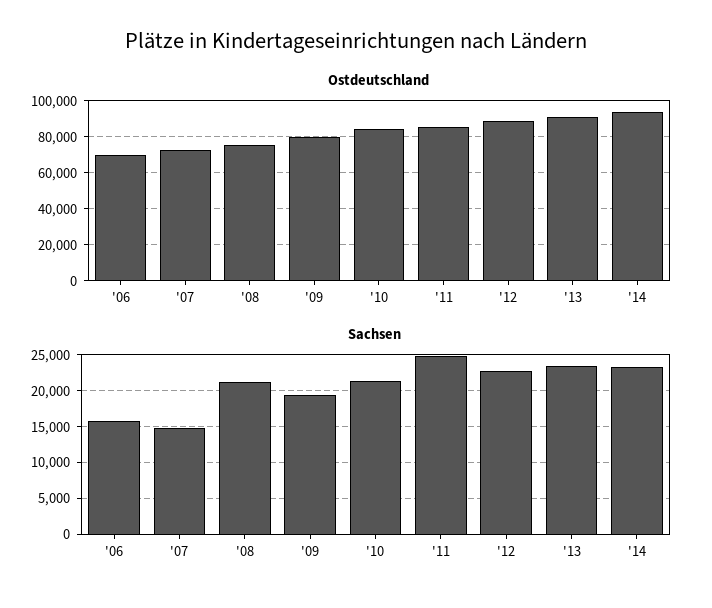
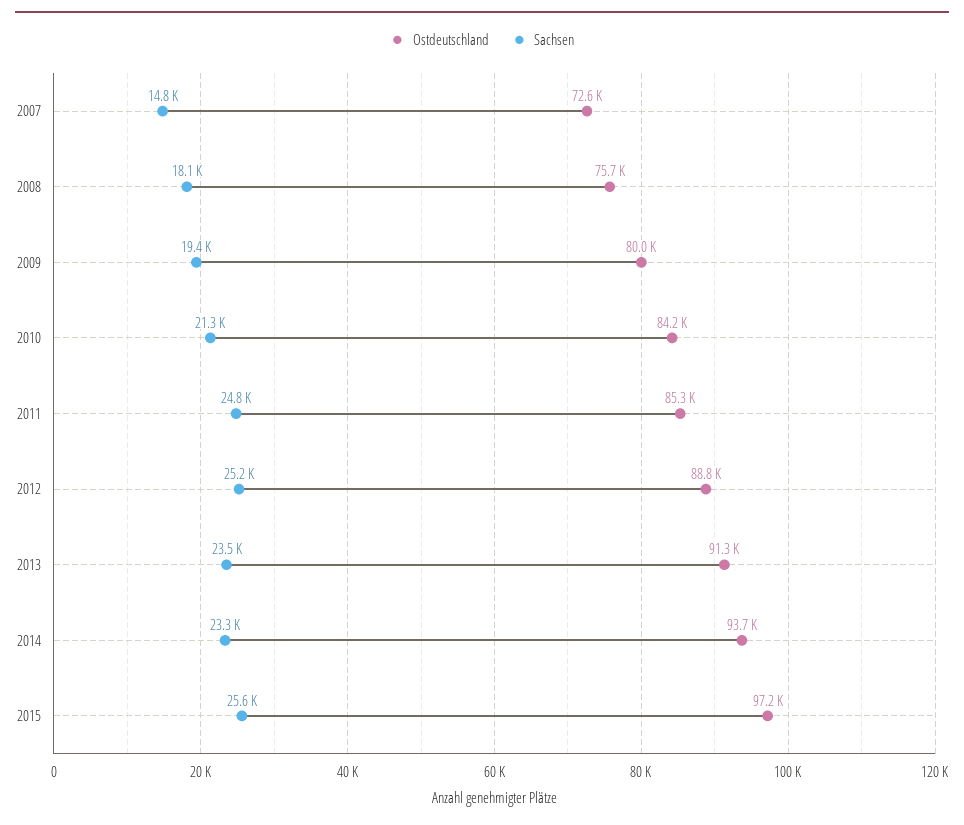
Ostdeutschland, '06: 70000 -> none
Sachsen, '06: 16000 -> none
Sachsen, '08: 21000 -> 18100
Sachsen, '12: 23000 -> 25200
Ostdeutschland, 2015: none -> 97200
Sachsen, 2015: none -> 25600

